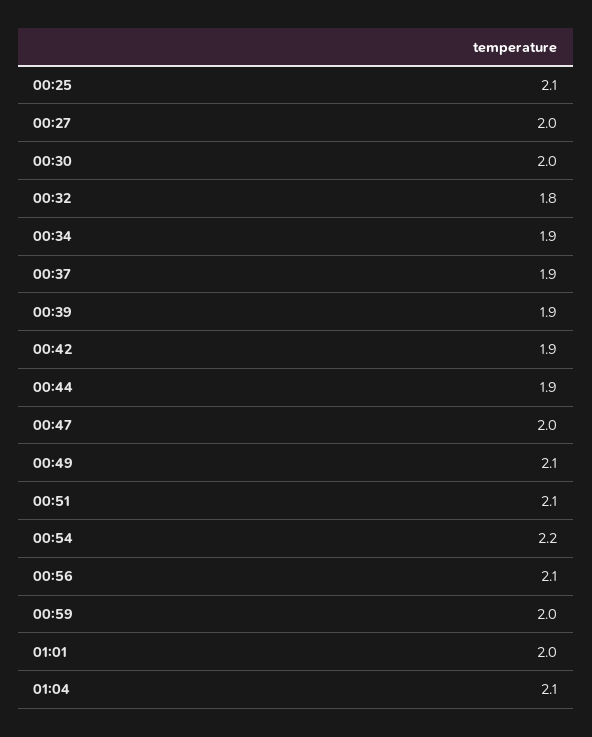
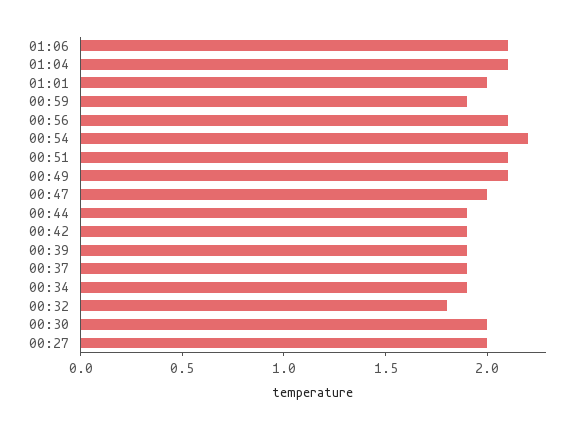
00:25: 2.1 -> none
00:59: 2 -> 1.9
01:06: none -> 2.1

